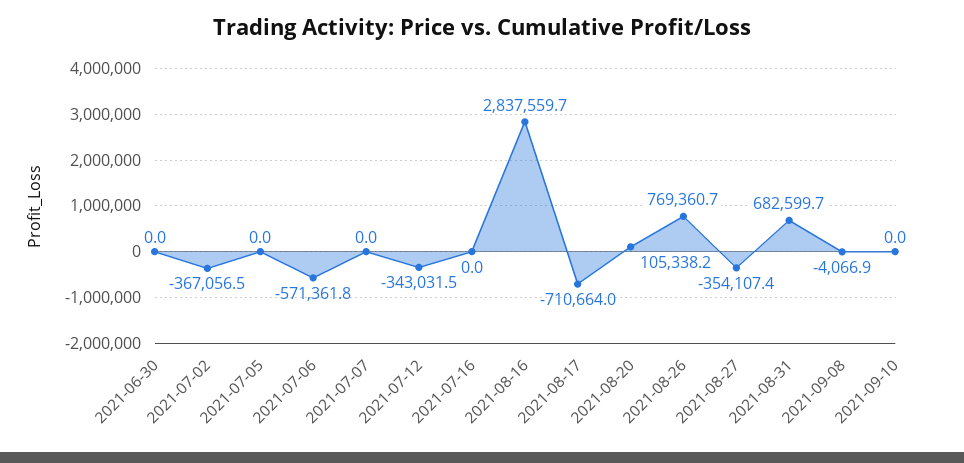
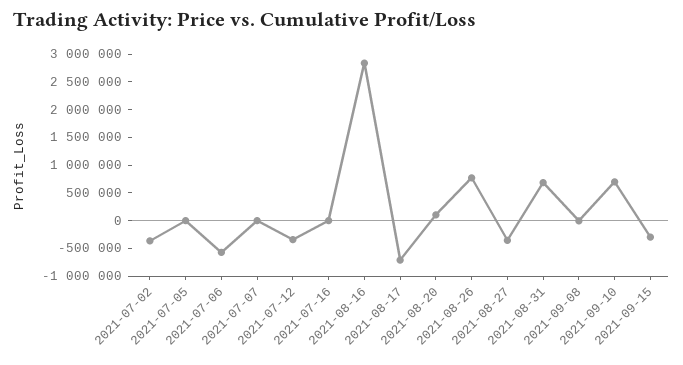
2021-06-30: 0 -> none
2021-09-10: 0 -> 750000
2021-09-15: none -> -250000

